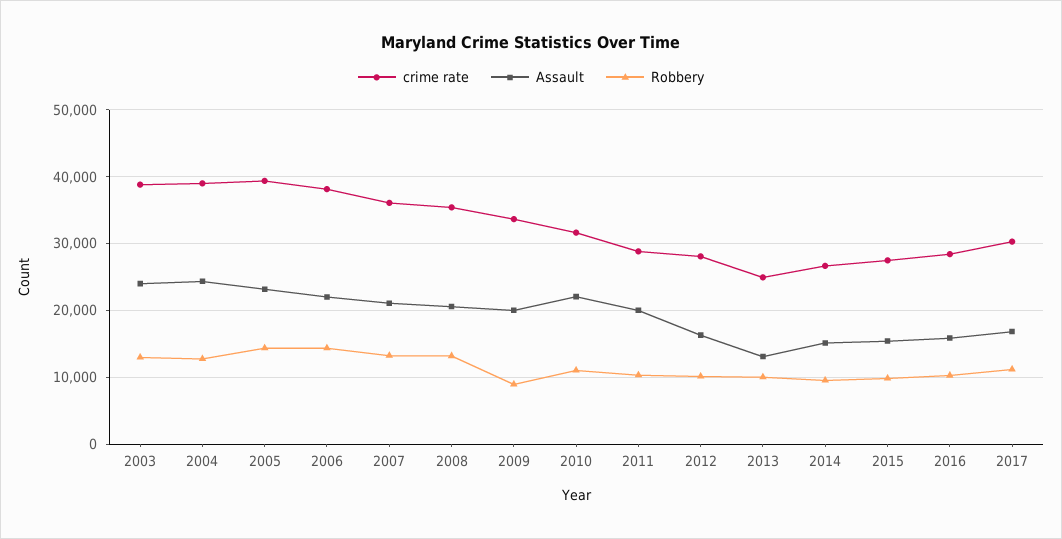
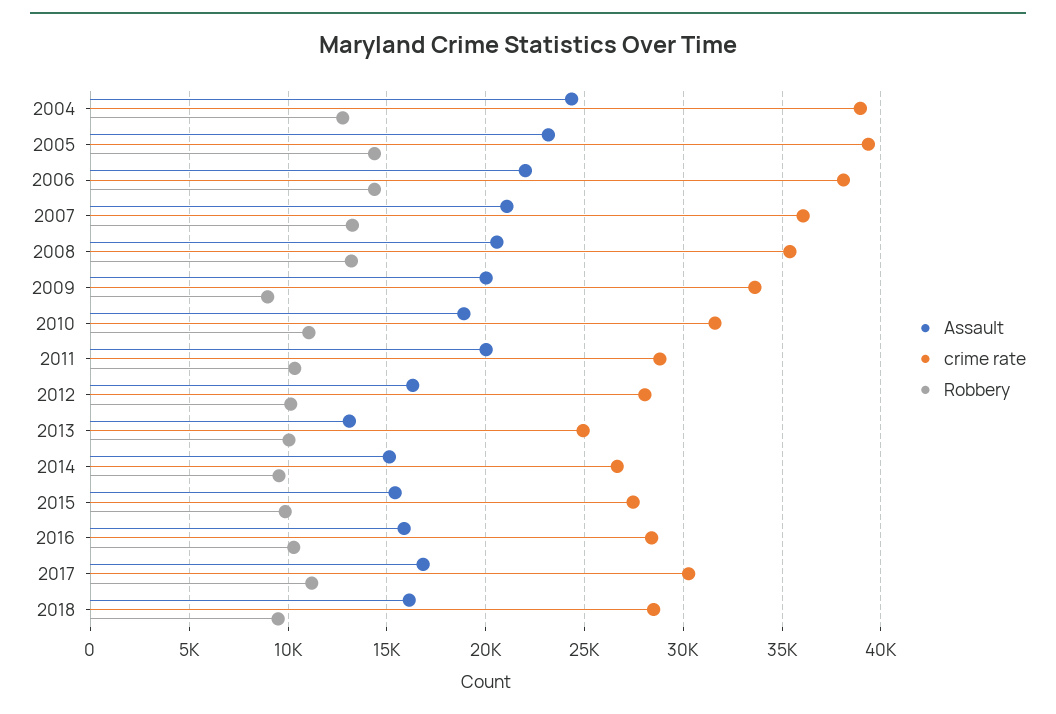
crime rate, 2003: 39000 -> none
Assault, 2003: 24000 -> none
Robbery, 2003: 13000 -> none
Assault, 2010: 22000 -> 19000
Assault, 2018: none -> 16000
crime rate, 2018: none -> 28500
Robbery, 2018: none -> 9500

